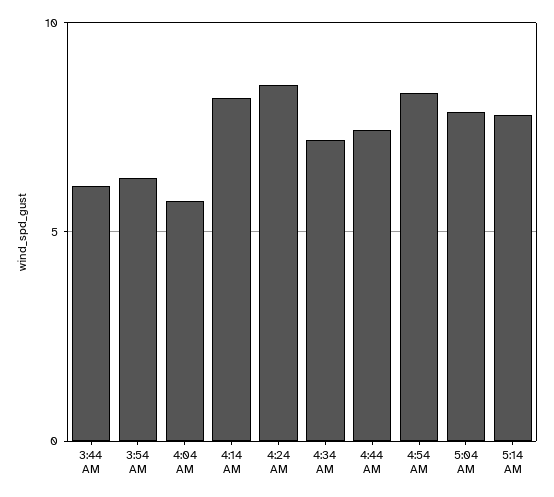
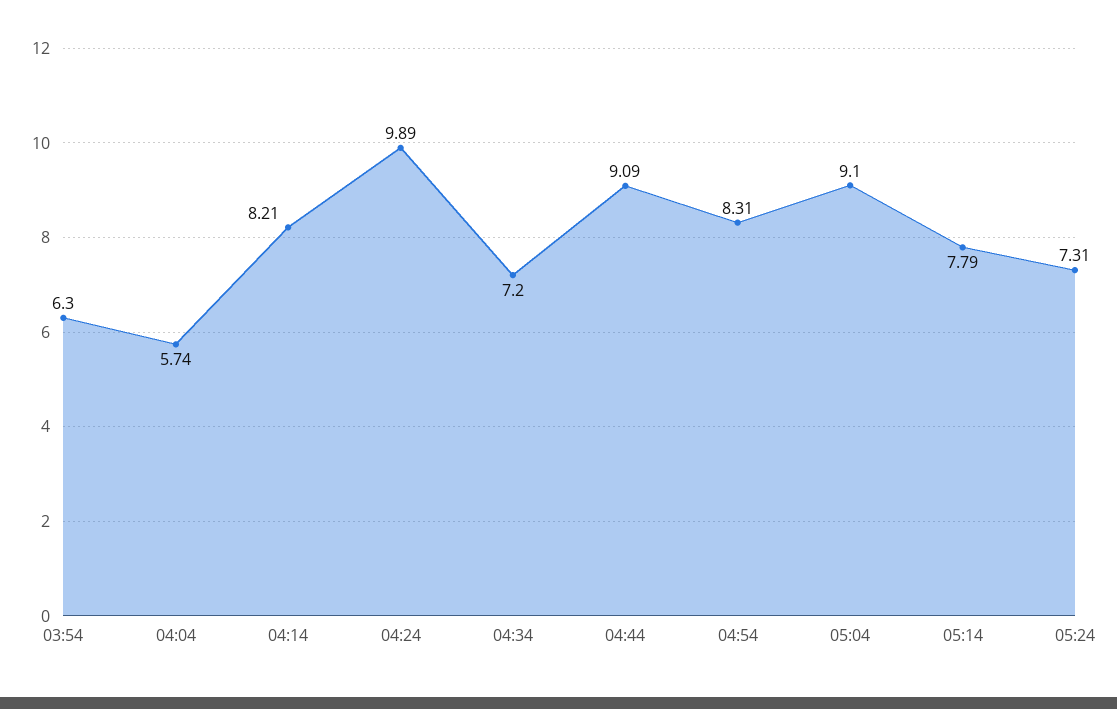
3:44 AM: 6 -> none
4:24 AM: 8.5 -> 9.89
4:44 AM: 7.5 -> 9.09
5:04 AM: 8 -> 9.1
05:24: none -> 7.31

